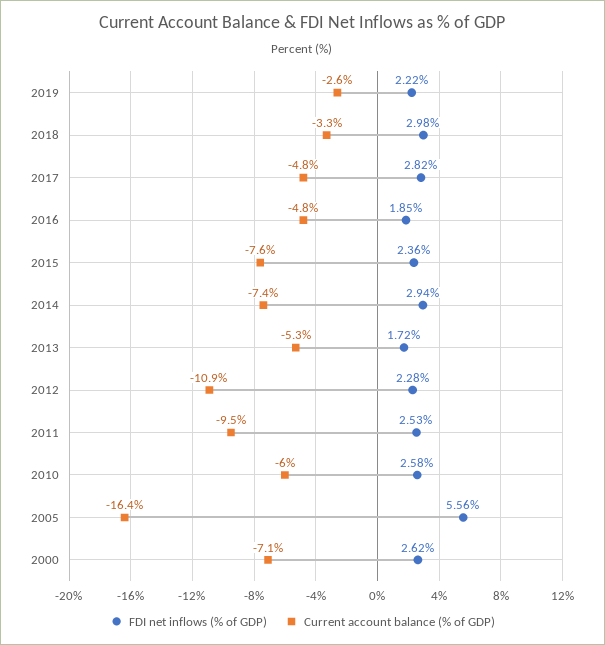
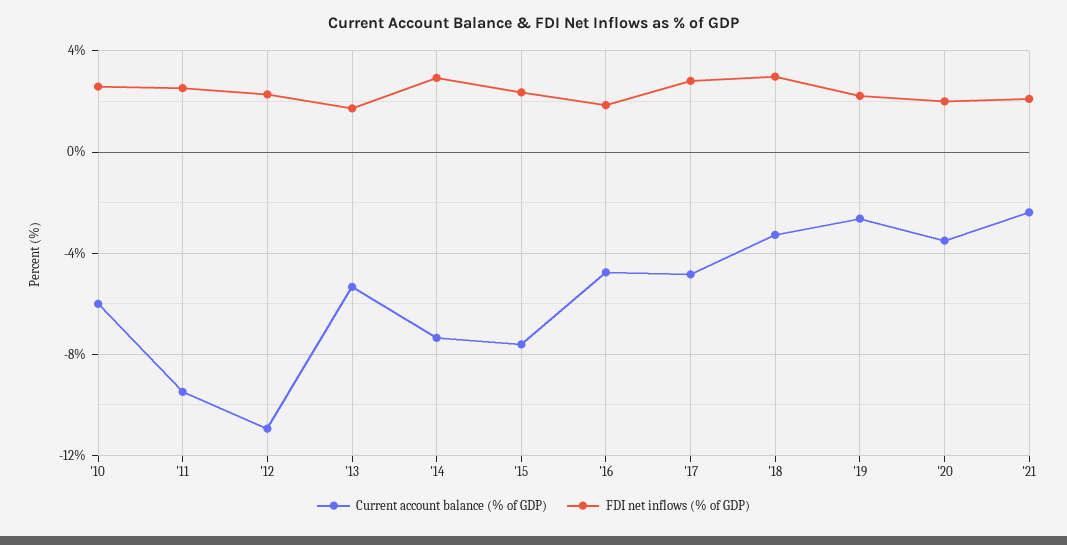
FDI net inflows (% of GDP), 2005: 5.56 -> none
Current account balance (% of GDP), 2005: -16.4 -> none
FDI net inflows (% of GDP), 2000: 2.62 -> none
Current account balance (% of GDP), 2000: -7.1 -> none
Current account balance (% of GDP), '20: none -> -3.5
FDI net inflows (% of GDP), '20: none -> 2
Current account balance (% of GDP), '21: none -> -2.5
FDI net inflows (% of GDP), '21: none -> 2

